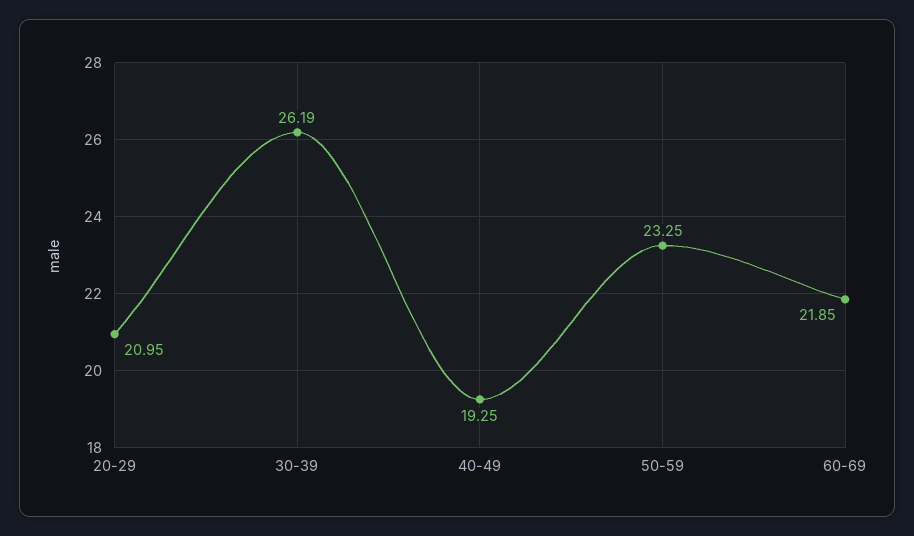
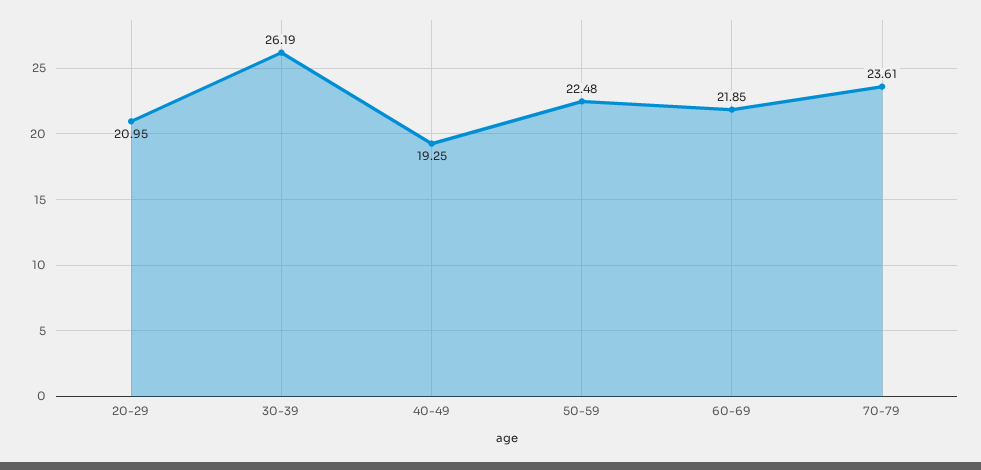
50-59: 23.25 -> 22.48
70-79: none -> 23.61

